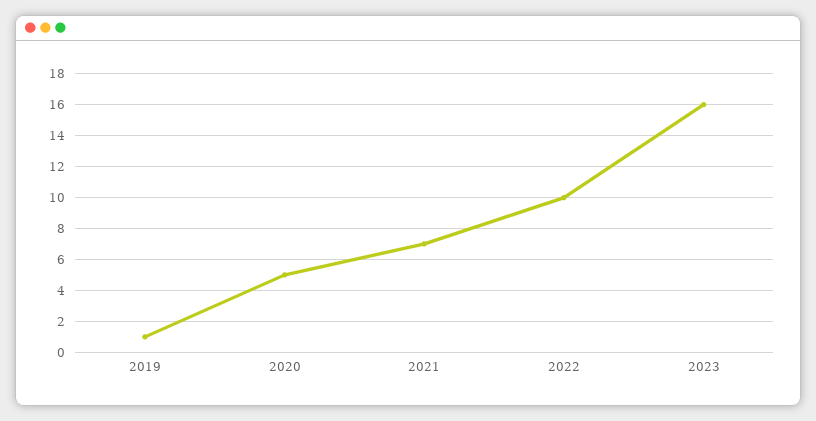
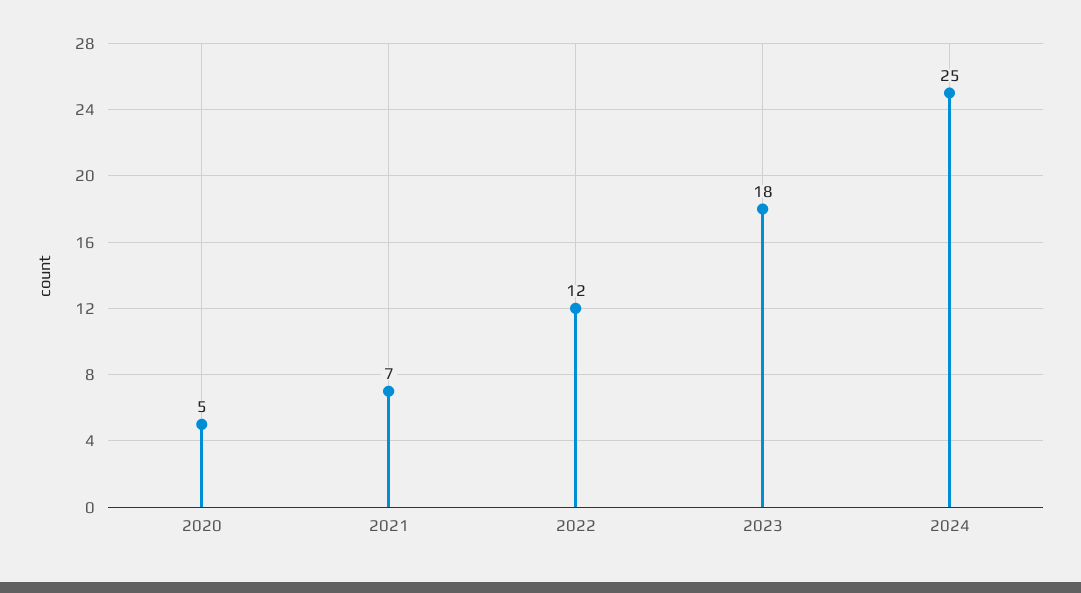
2019: 1 -> none
2022: 10 -> 12
2023: 16 -> 18
2024: none -> 25

